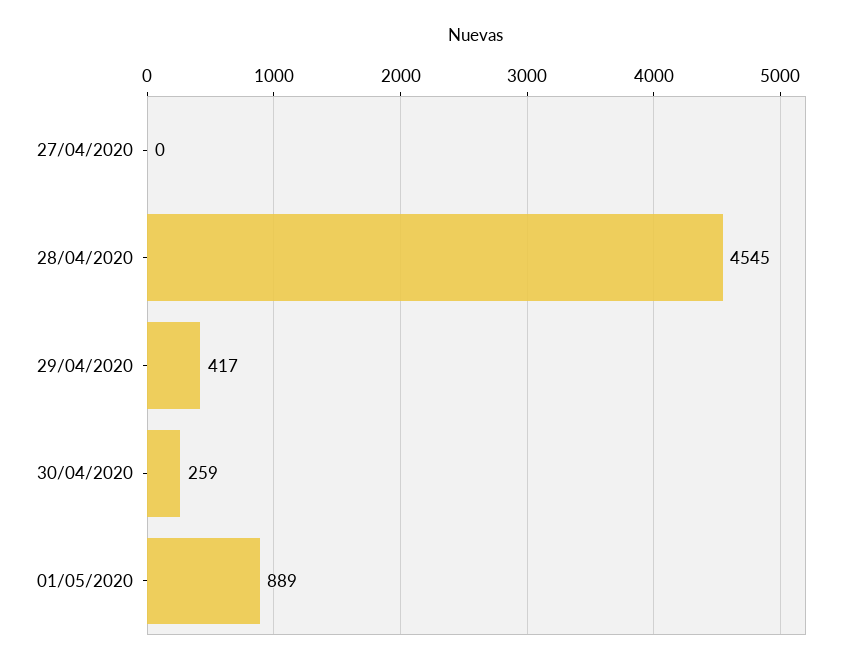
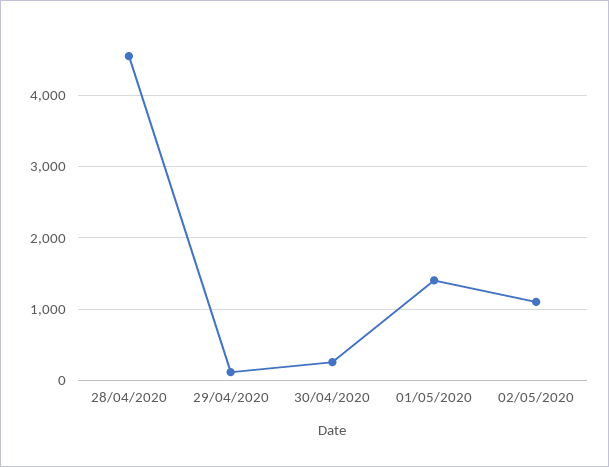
27/04/2020: 0 -> none
29/04/2020: 417 -> 100
01/05/2020: 889 -> 1400
02/05/2020: none -> 1100

